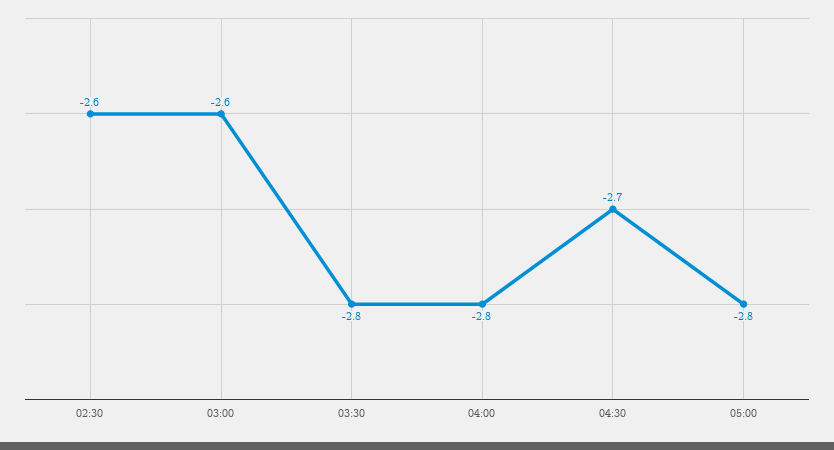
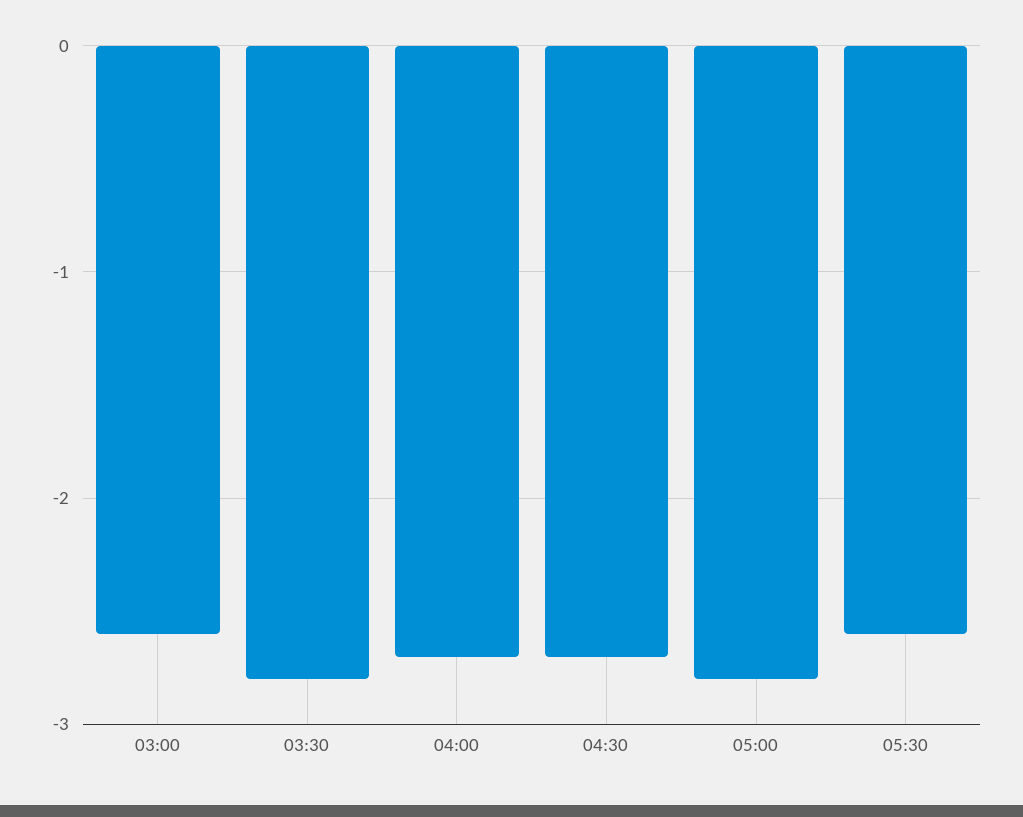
02:30: -2.6 -> none
04:00: -2.8 -> -2.7
05:30: none -> -2.6

